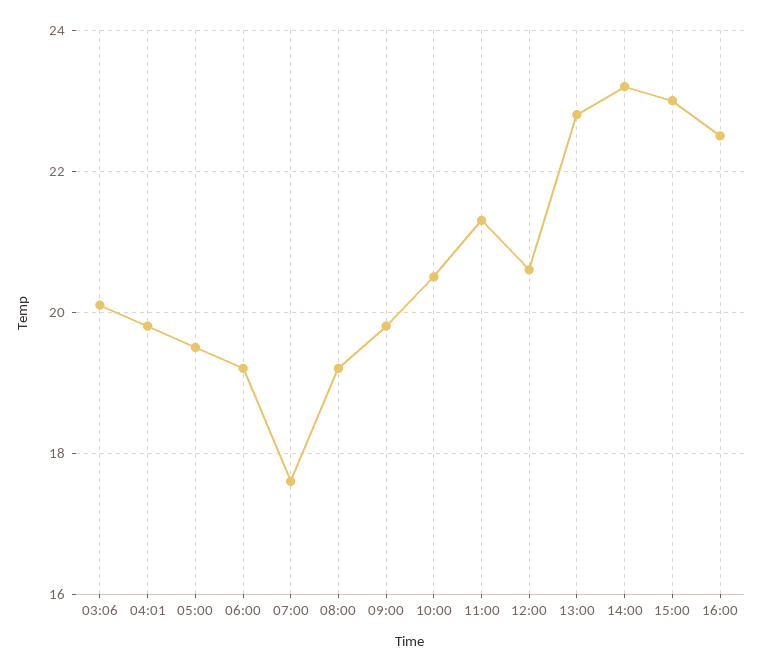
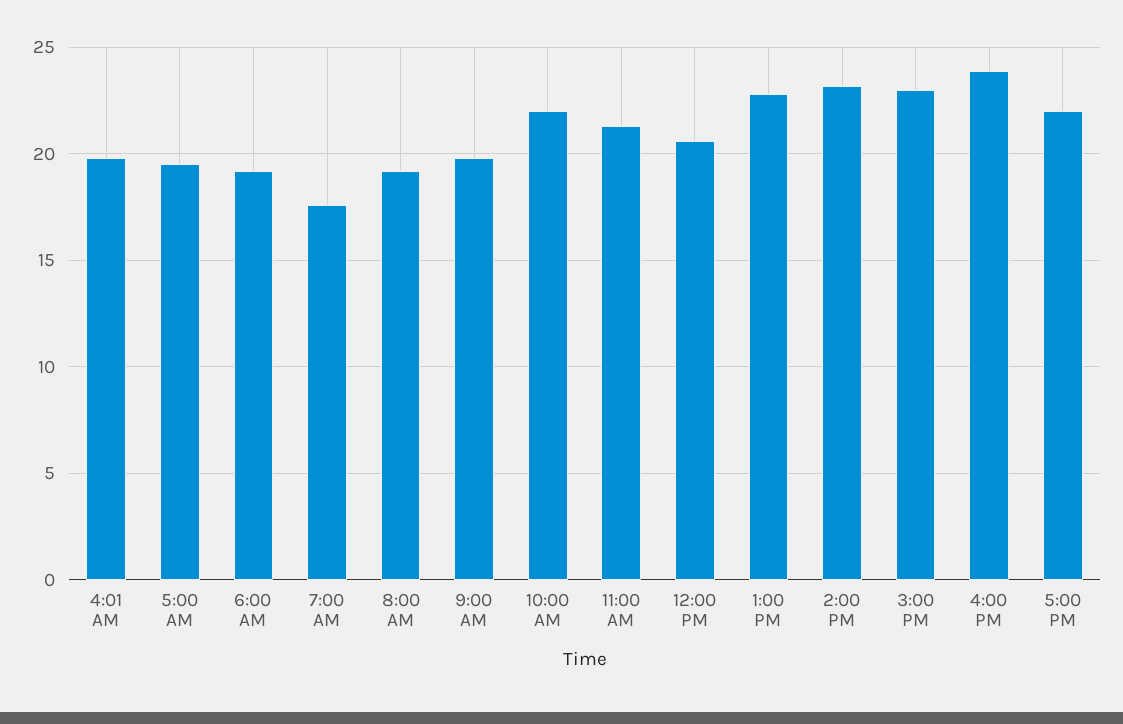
03:06: 20 -> none
10:00: 20.5 -> 22
16:00: 22.5 -> 24
5:00 PM: none -> 22

